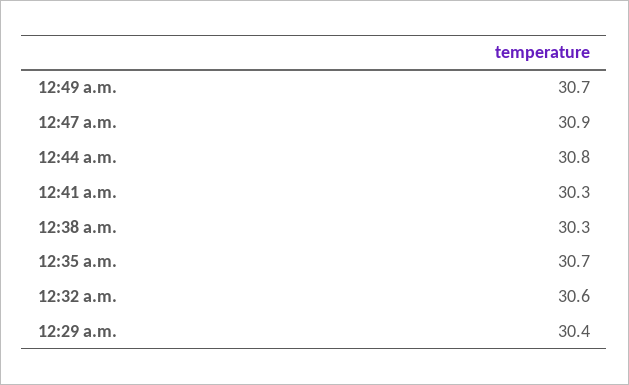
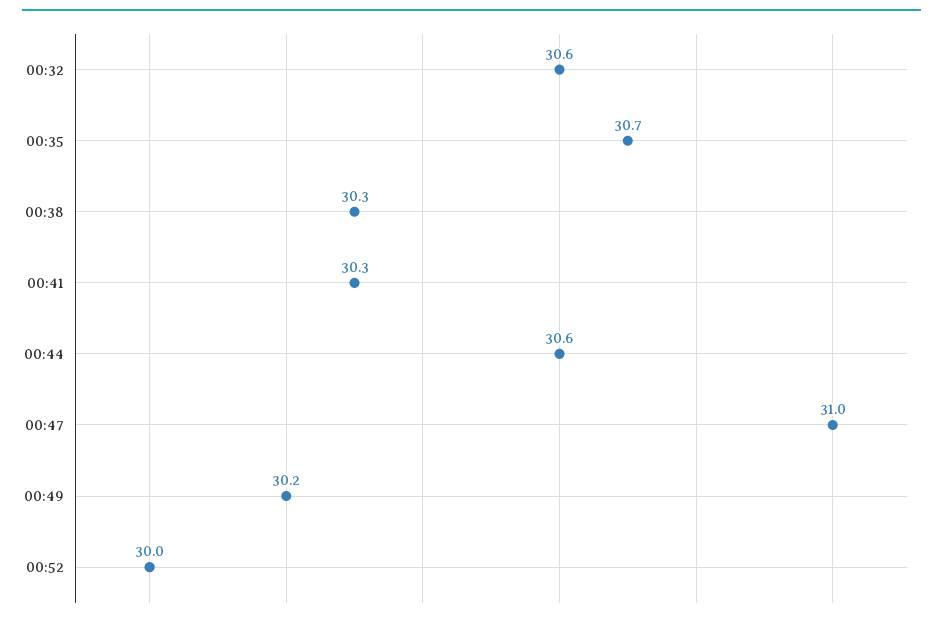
12:49 a.m.: 30.7 -> 30.2
12:47 a.m.: 30.9 -> 31
12:44 a.m.: 30.8 -> 30.6
12:29 a.m.: 30.4 -> none
00:52: none -> 30

